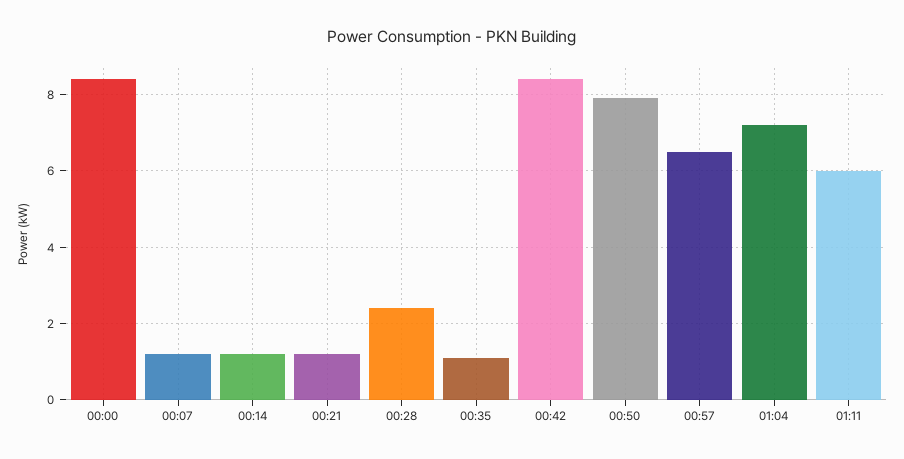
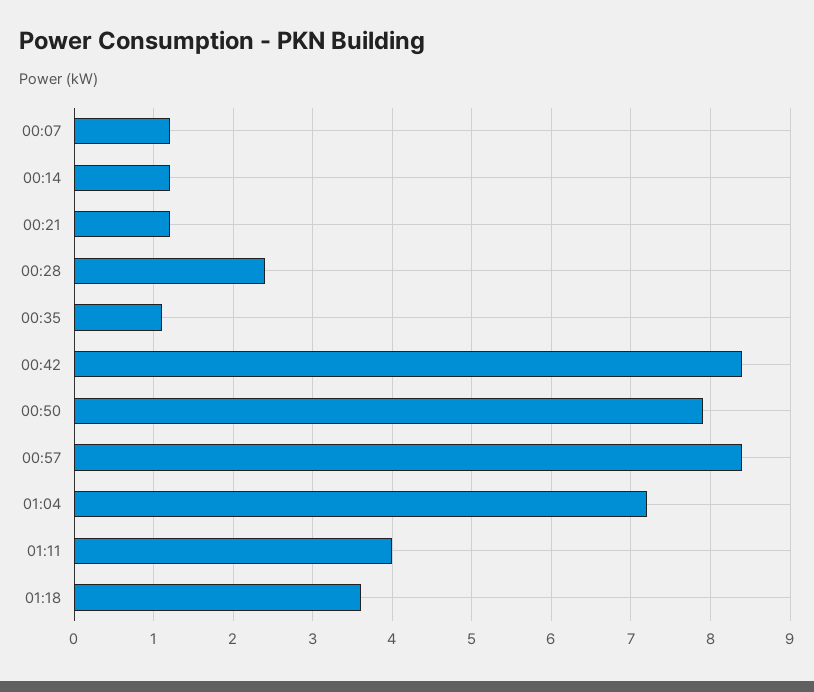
00:00: 8.5 -> none
00:57: 6.5 -> 8.4
01:11: 6 -> 4
01:18: none -> 3.6

